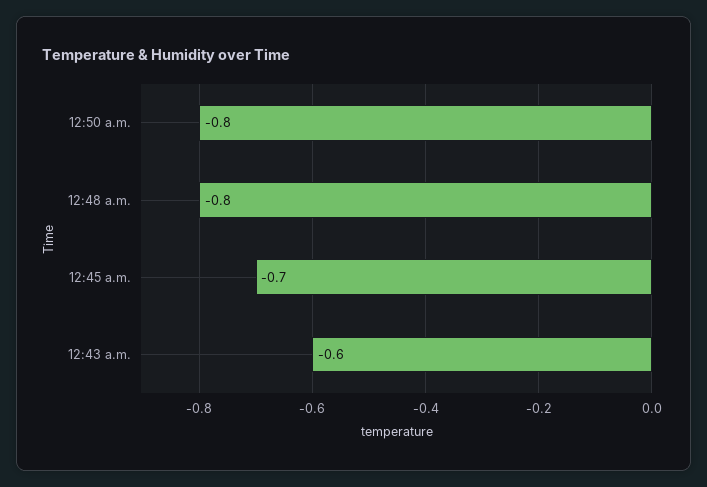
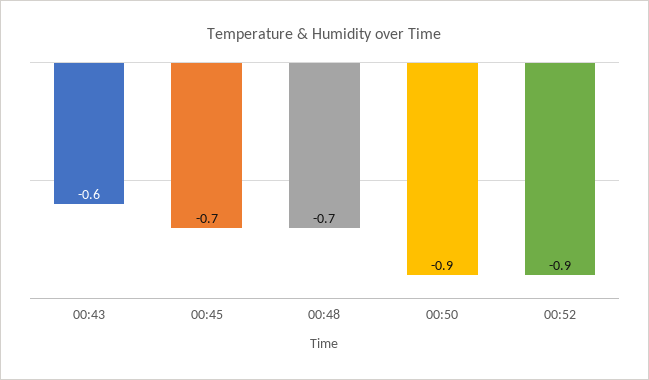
12:50 a.m.: -0.8 -> -0.9
12:48 a.m.: -0.8 -> -0.7
00:52: none -> -0.9

